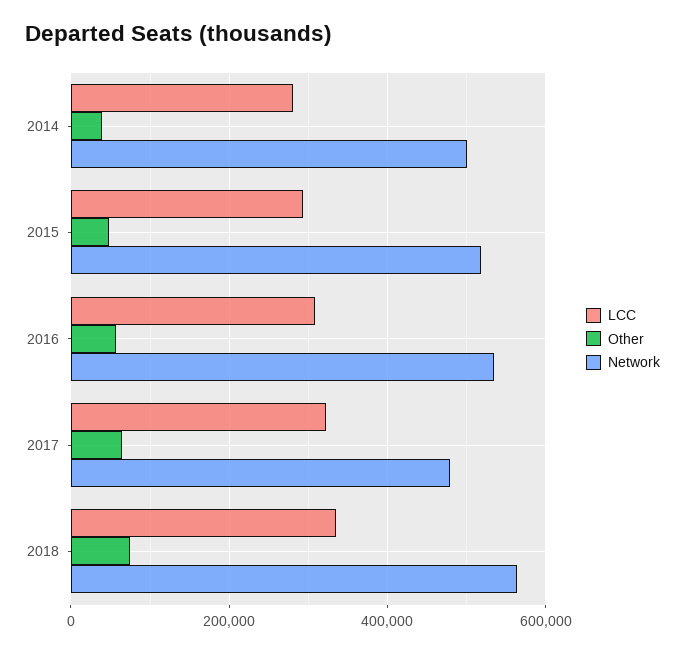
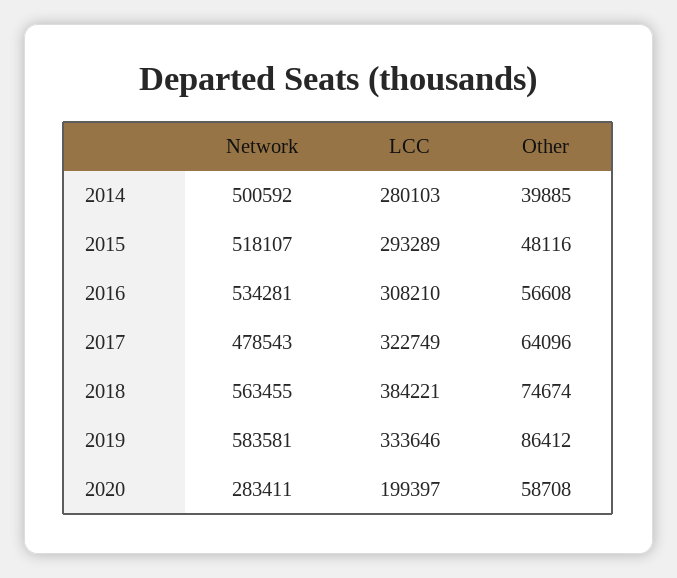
LCC, 2018: 340000 -> 384221
Network, 2019: none -> 583581
LCC, 2019: none -> 333646
Other, 2019: none -> 86412
Network, 2020: none -> 283411
LCC, 2020: none -> 199397
Other, 2020: none -> 58708

